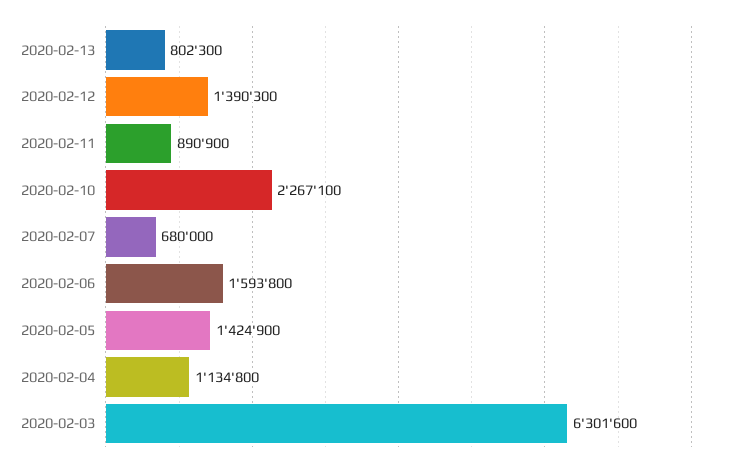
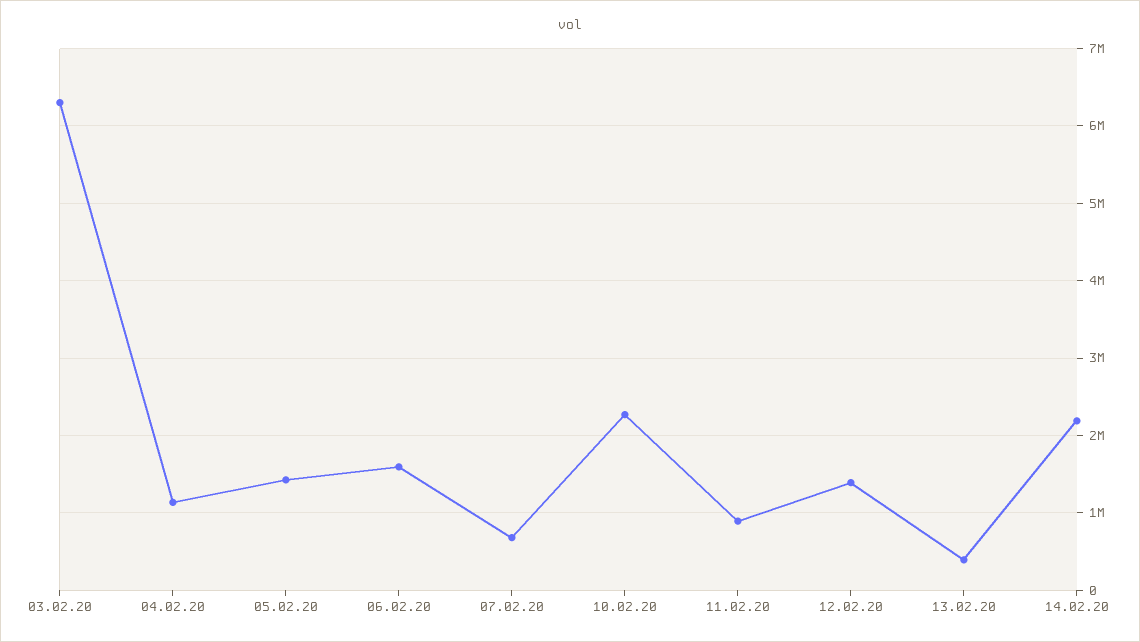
2020-02-13: 802300 -> 400000
14.02.20: none -> 2200000

